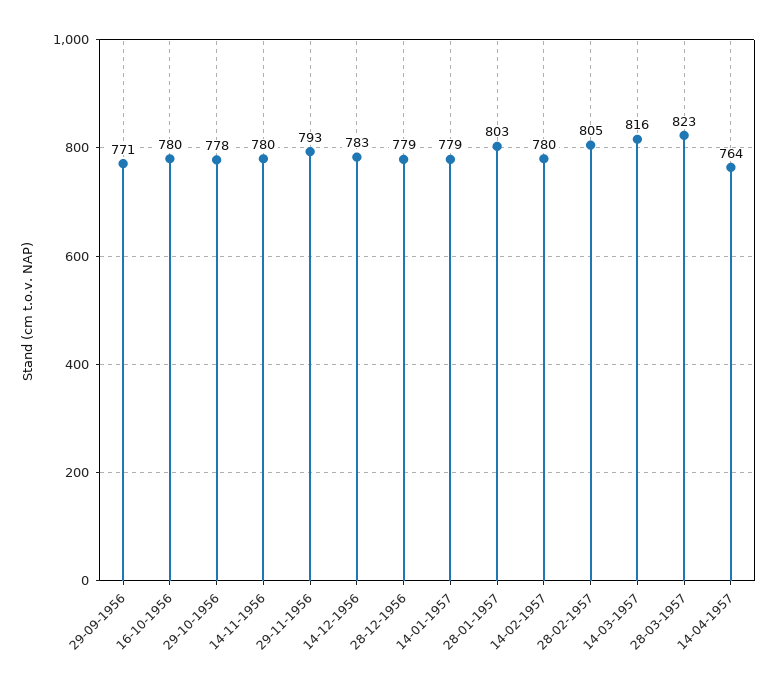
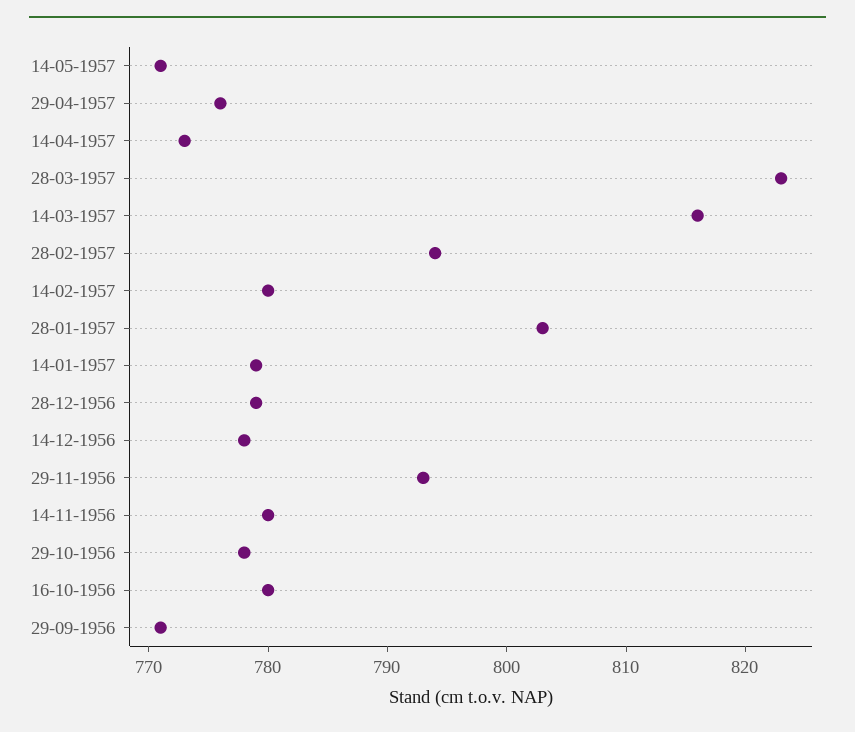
14-12-1956: 783 -> 778
28-02-1957: 805 -> 794
14-04-1957: 764 -> 773
14-05-1957: none -> 771
29-04-1957: none -> 776

